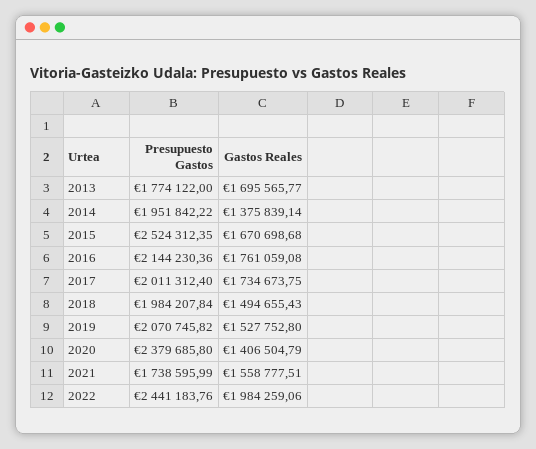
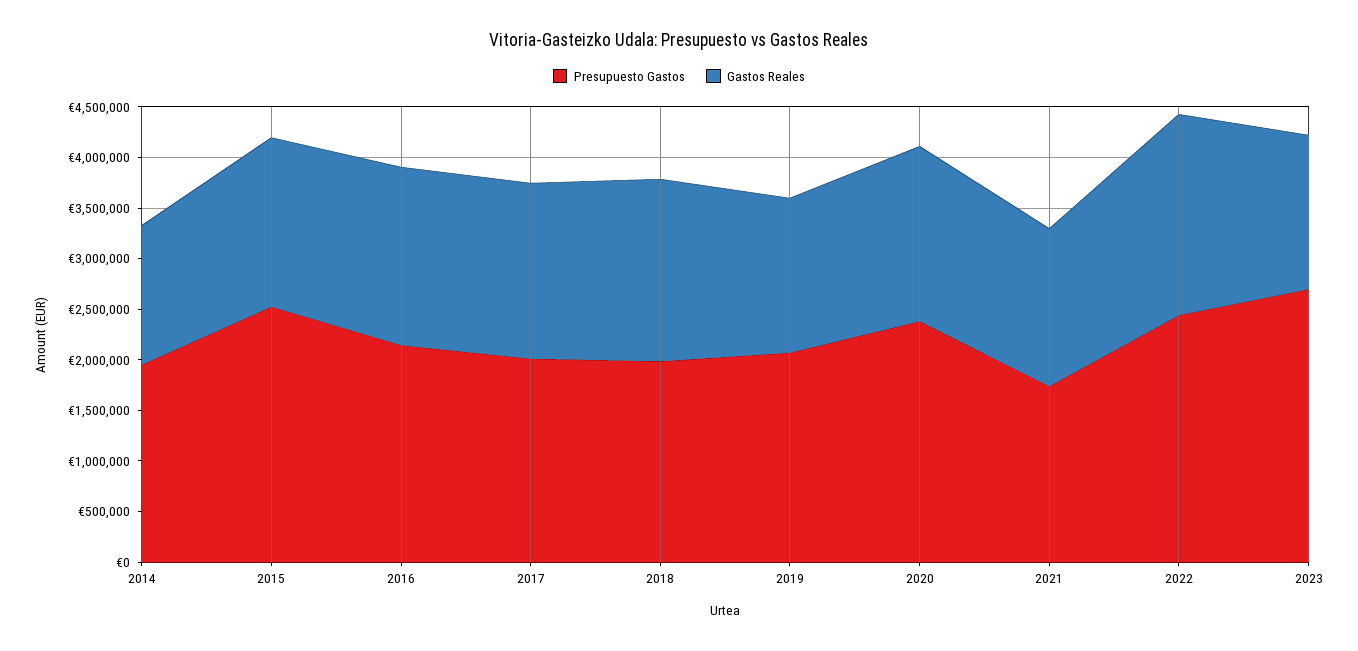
Presupuesto Gastos, 2013: 1774122 -> none
Gastos Reales, 2013: 1695565.77 -> none
Gastos Reales, 2018: 1494655.43 -> 1800000
Gastos Reales, 2020: 1406504.79 -> 1700000
Presupuesto Gastos, 2023: none -> 2700000
Gastos Reales, 2023: none -> 1500000

